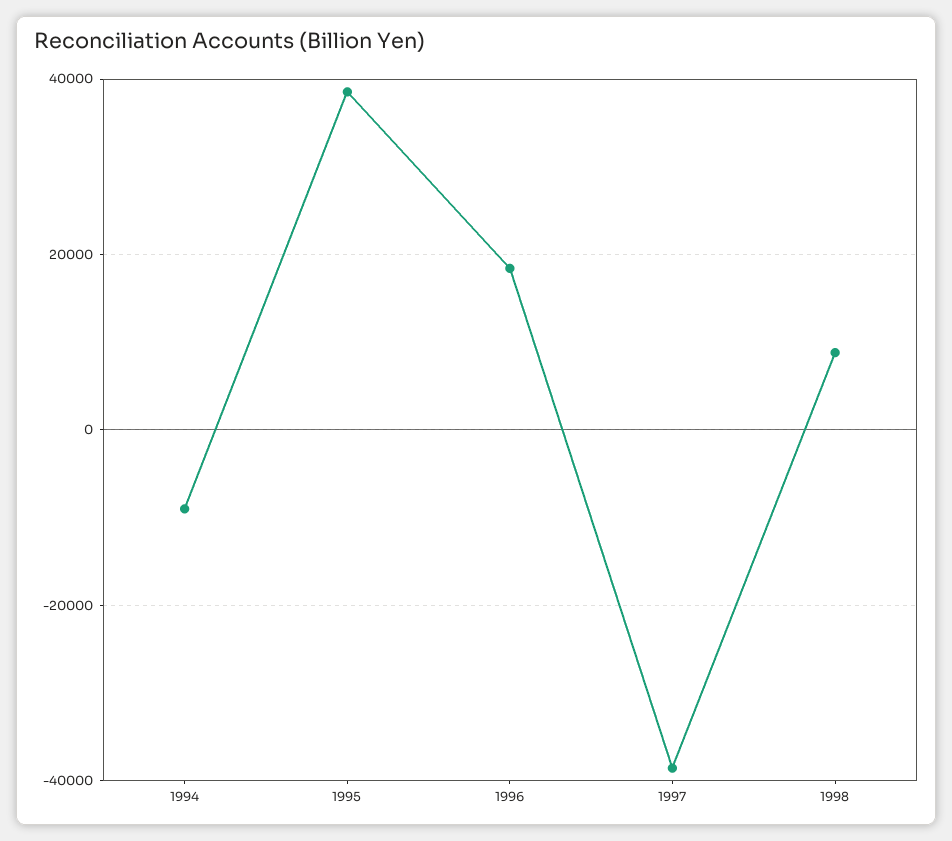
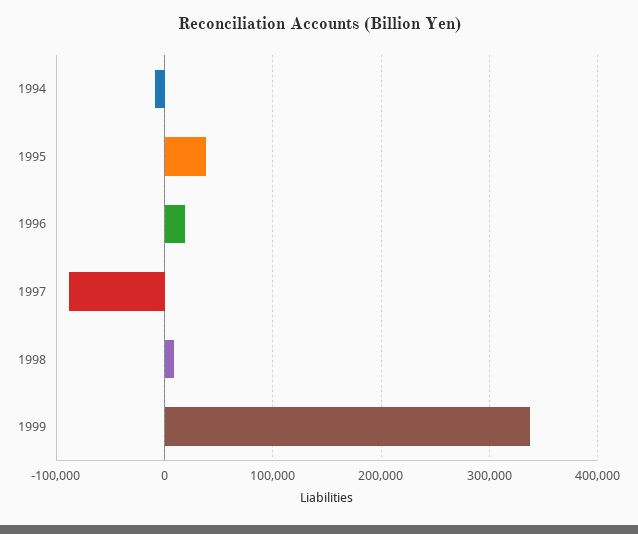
1997: -38000 -> -90000
1999: none -> 340000

